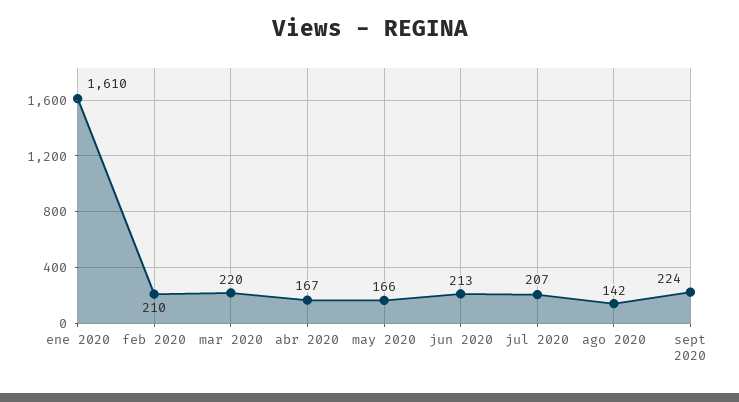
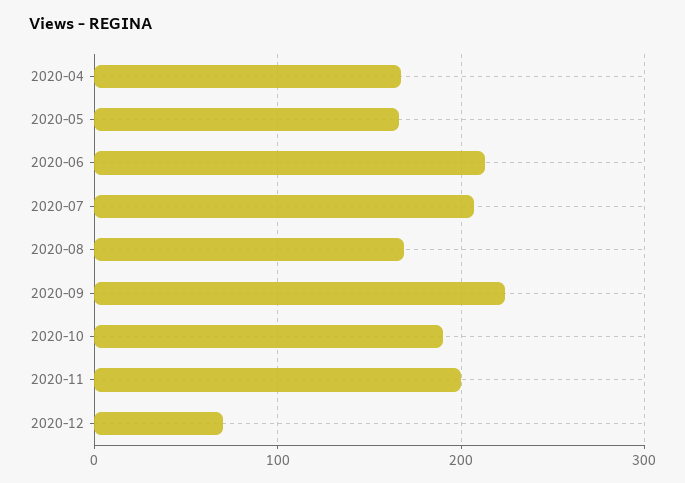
ene 2020: 1610 -> none
feb 2020: 210 -> none
mar 2020: 220 -> none
ago 2020: 142 -> 170
2020-10: none -> 190
2020-11: none -> 200
2020-12: none -> 70

